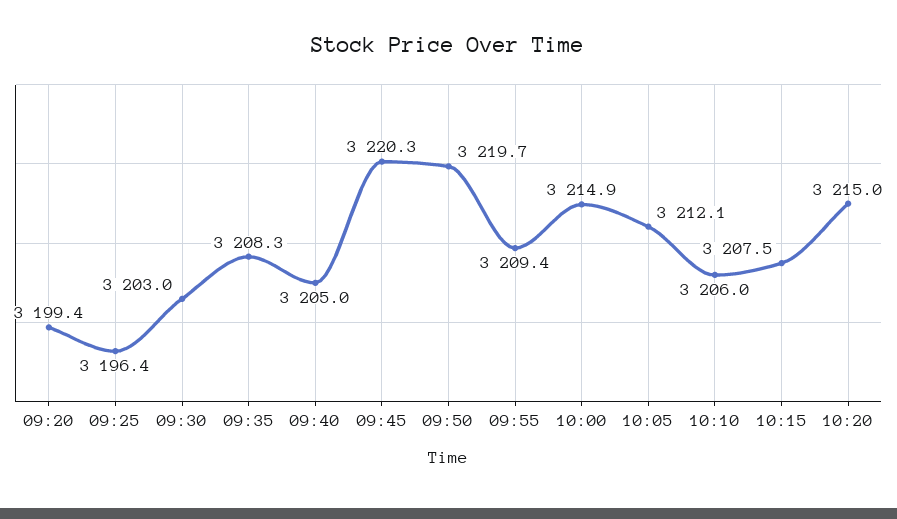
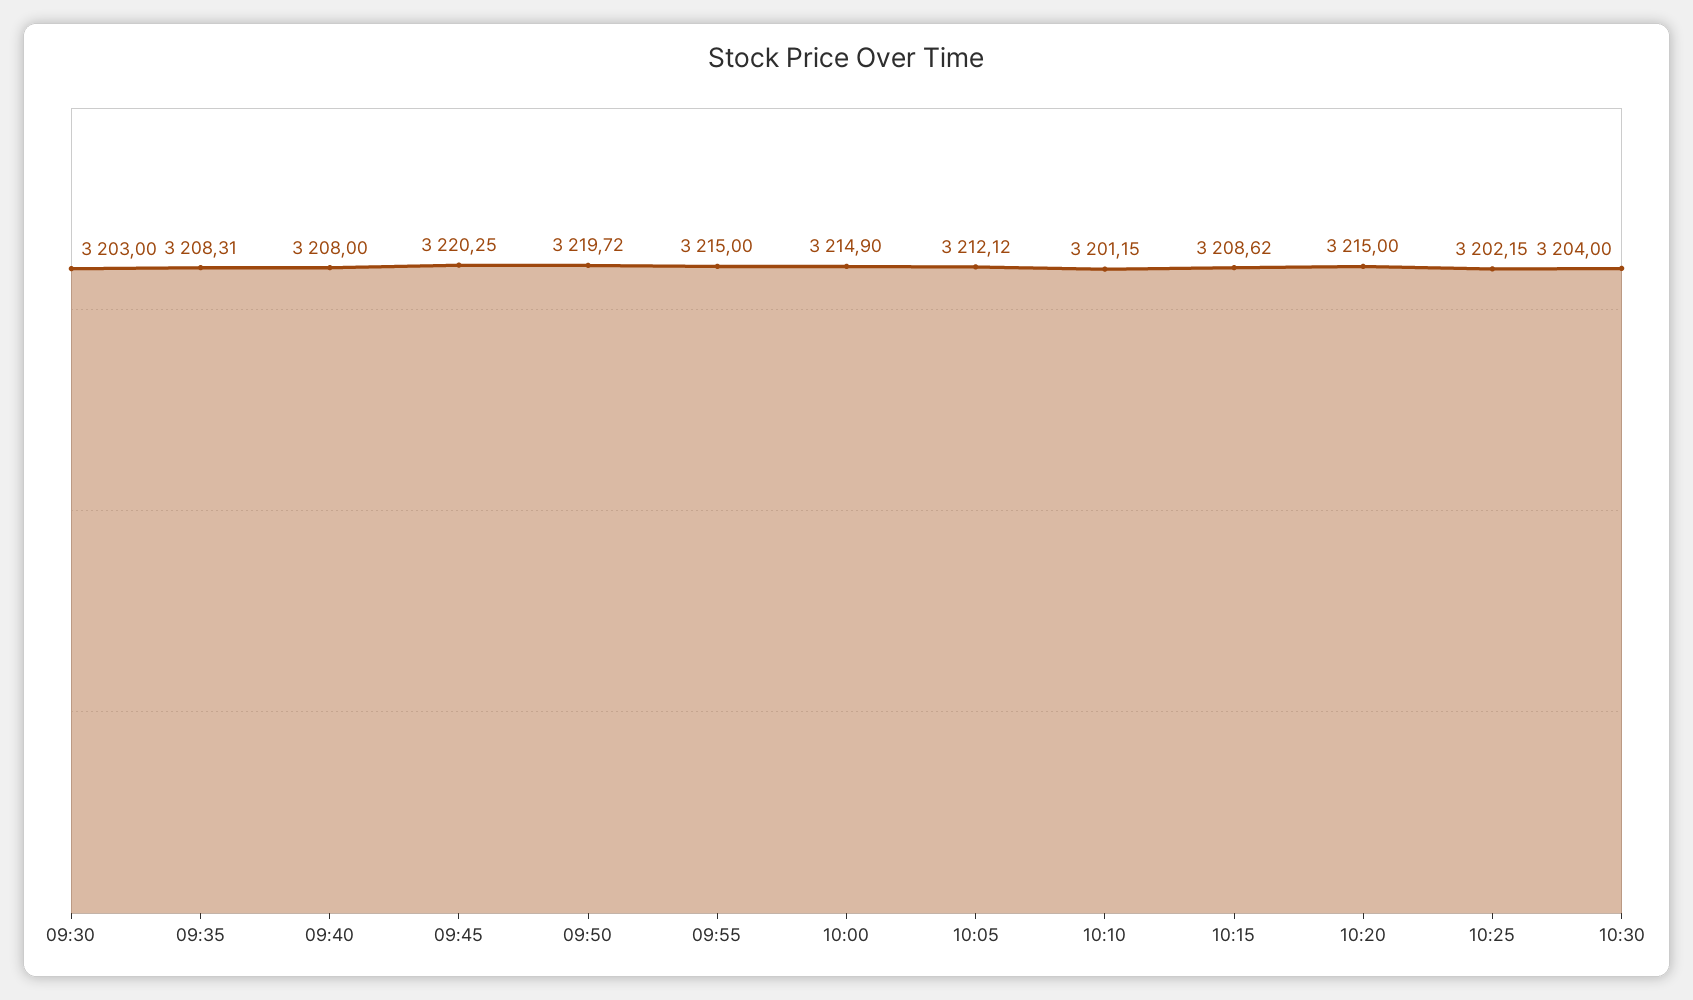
09:20: 3199.4 -> none
09:25: 3196.4 -> none
09:40: 3205 -> 3208
09:55: 3209.4 -> 3215
10:10: 3206 -> 3201.15
10:15: 3207.5 -> 3208.62
10:25: none -> 3202.15
10:30: none -> 3204

